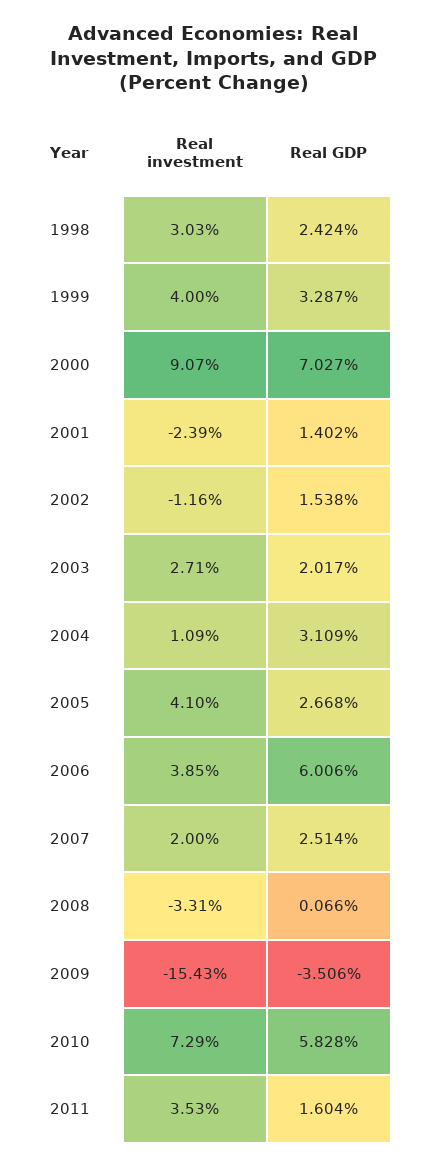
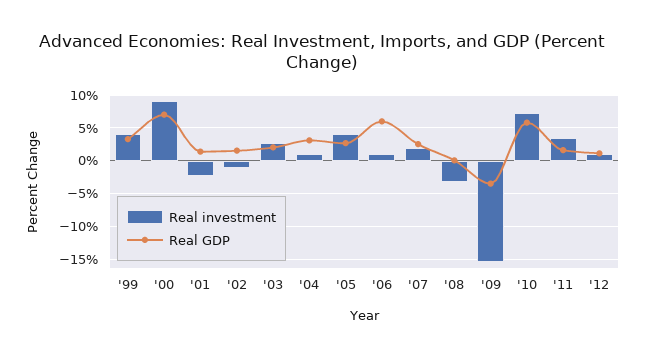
Real investment, 1998: 3.03 -> none
Real GDP, 1998: 2.424 -> none
Real investment, 2006: 3.85 -> 1
Real investment, '12: none -> 1
Real GDP, '12: none -> 1

